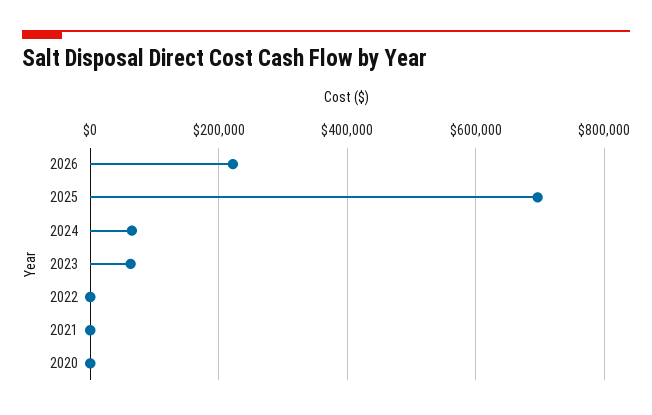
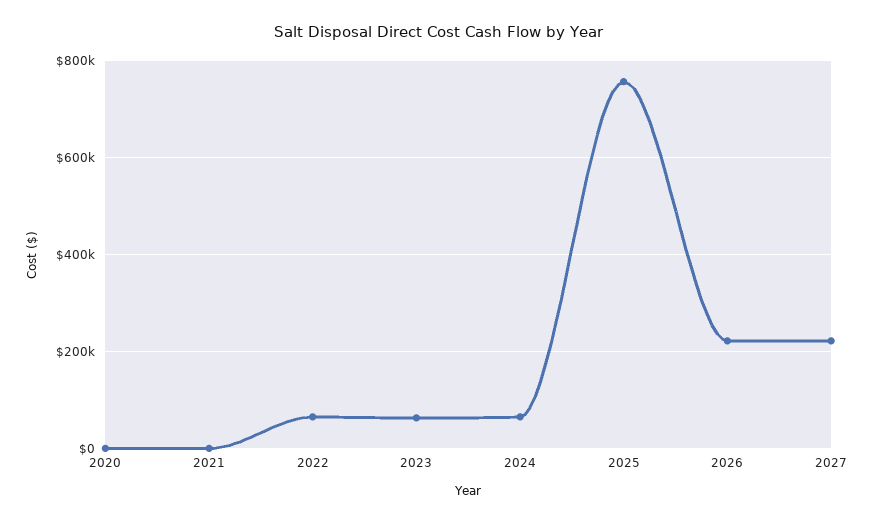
2025: 700000 -> 760000
2022: 0 -> 60000
2027: none -> 220000

